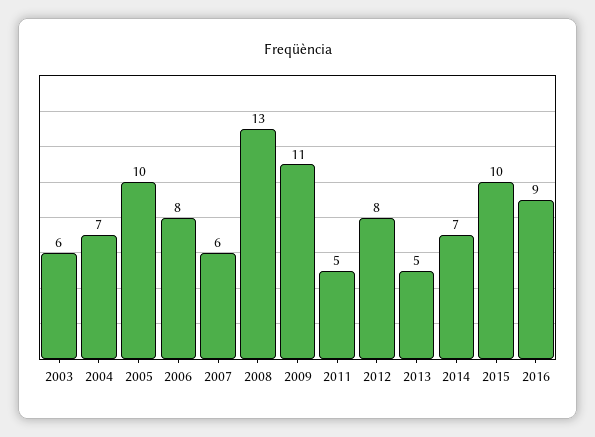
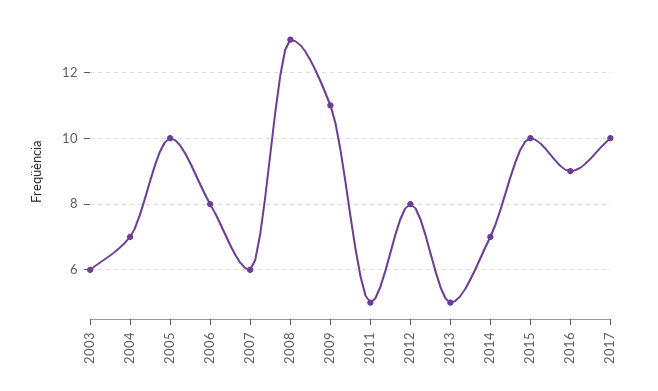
2017: none -> 10

